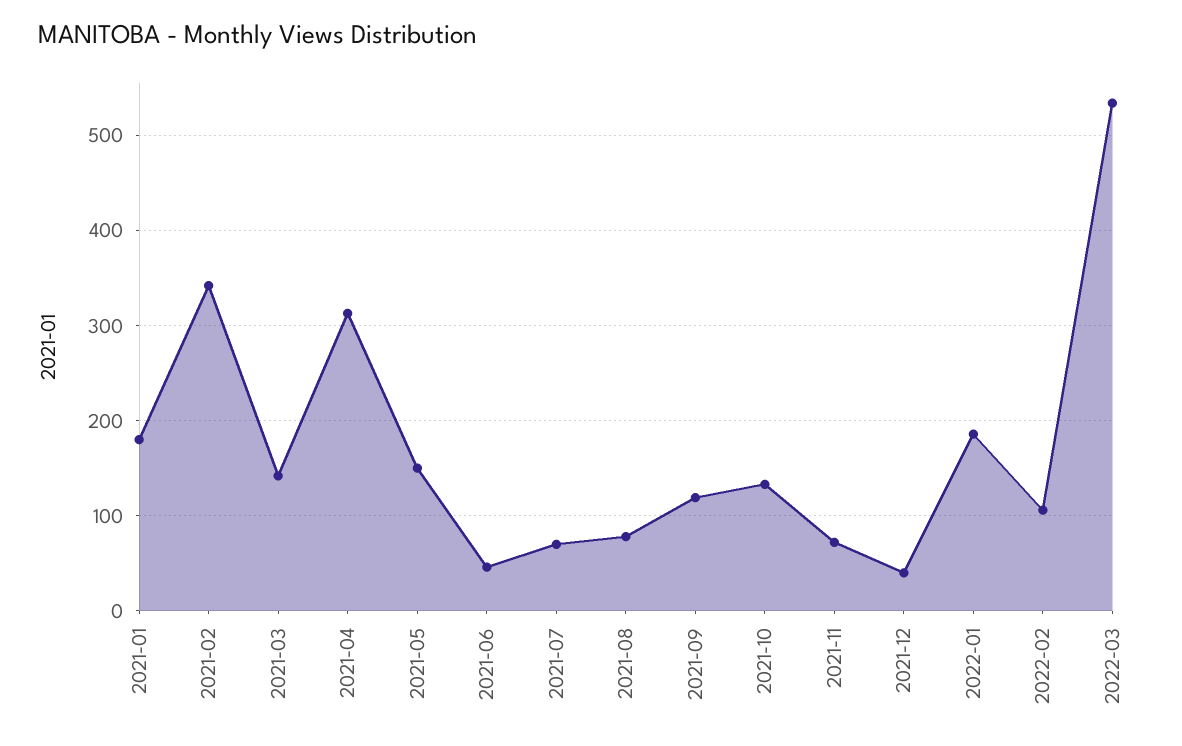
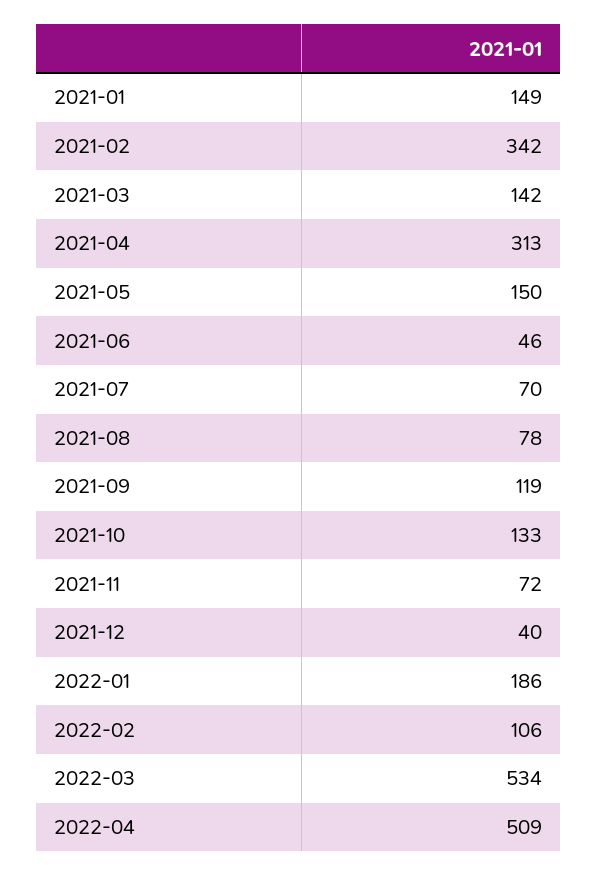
2021-01: 180 -> 149
2022-04: none -> 509

